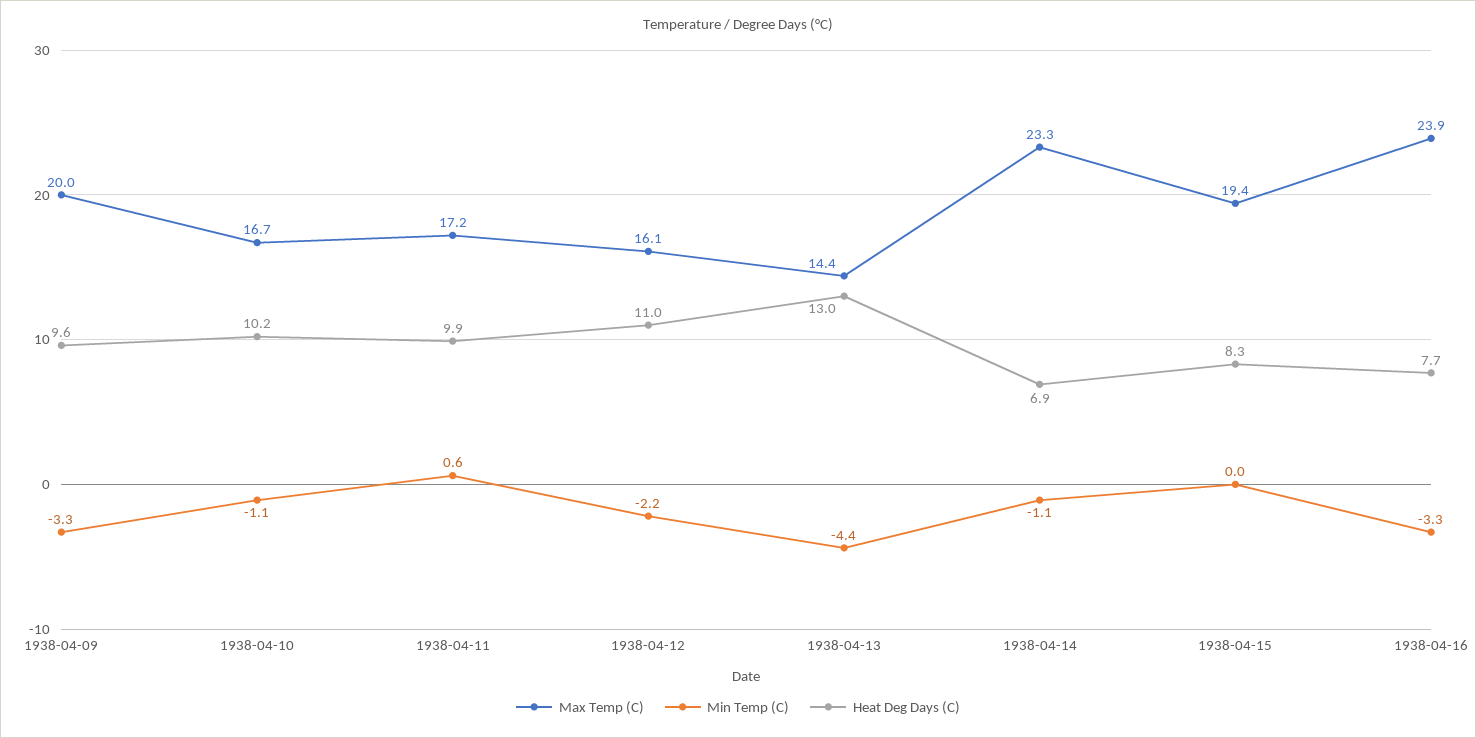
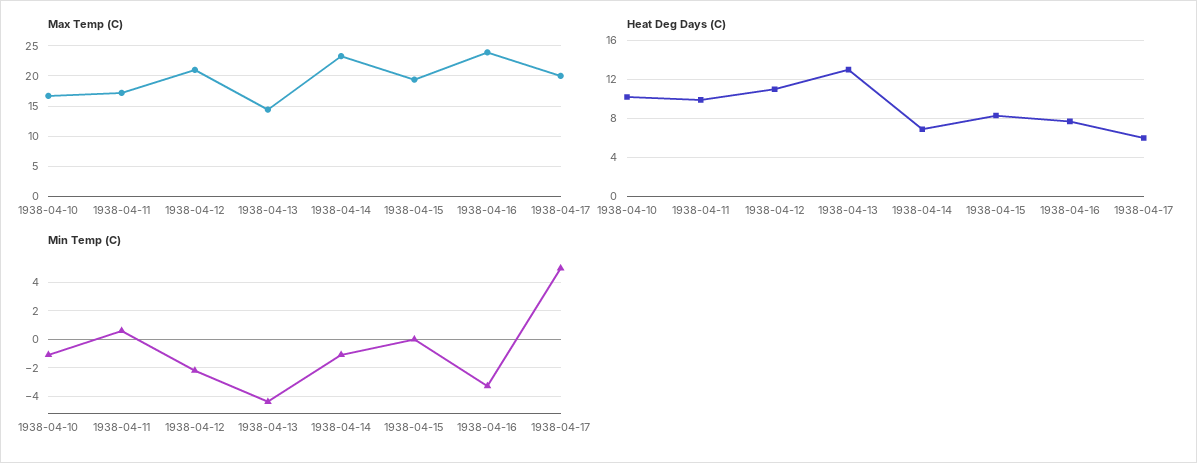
Max Temp (C), 1938-04-09: 20 -> none
Min Temp (C), 1938-04-09: -3.3 -> none
Heat Deg Days (C), 1938-04-09: 9.6 -> none
Max Temp (C), 1938-04-12: 16.1 -> 21
Max Temp (C), 1938-04-17: none -> 20
Heat Deg Days (C), 1938-04-17: none -> 6
Min Temp (C), 1938-04-17: none -> 5

